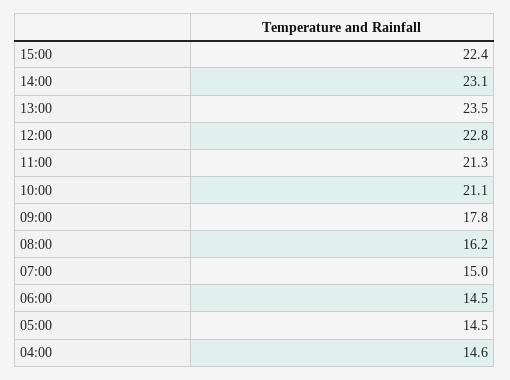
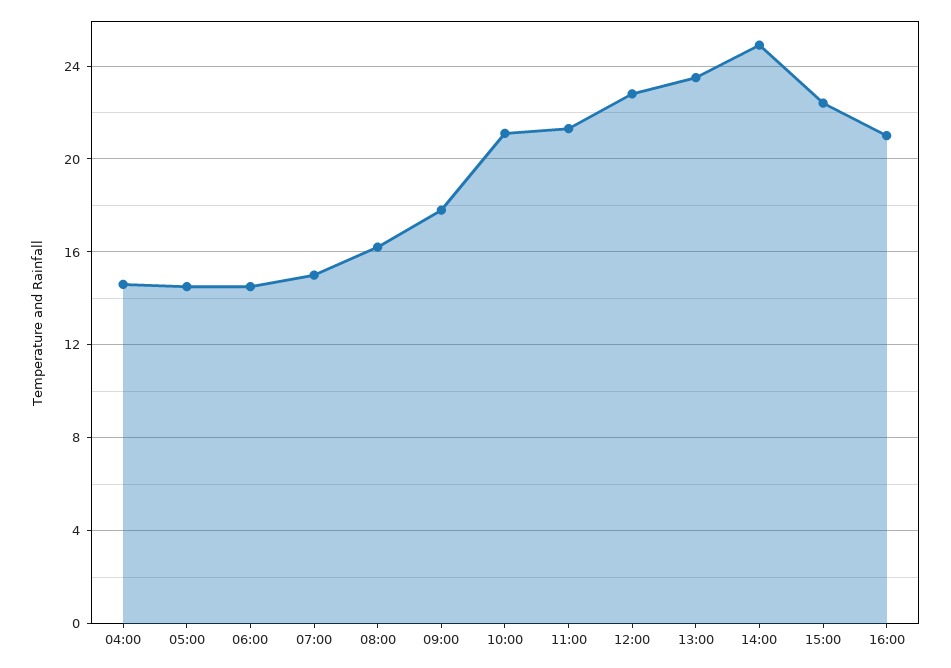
14:00: 23.1 -> 25
16:00: none -> 21

